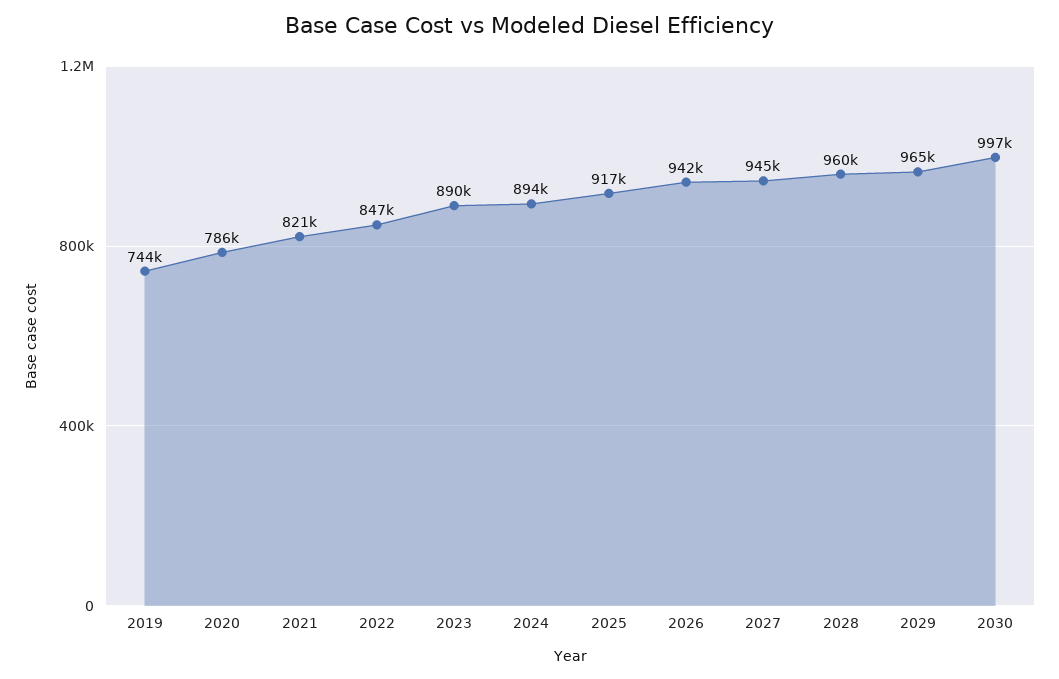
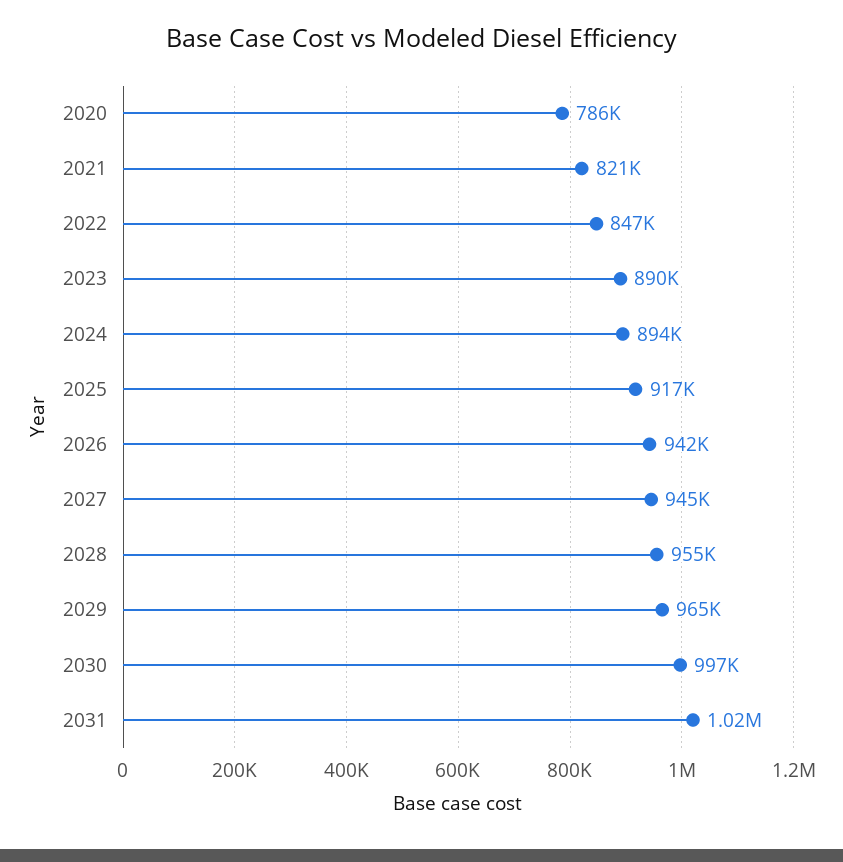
2019: 744000 -> none
2028: 960000 -> 955000
2031: none -> 1020000

